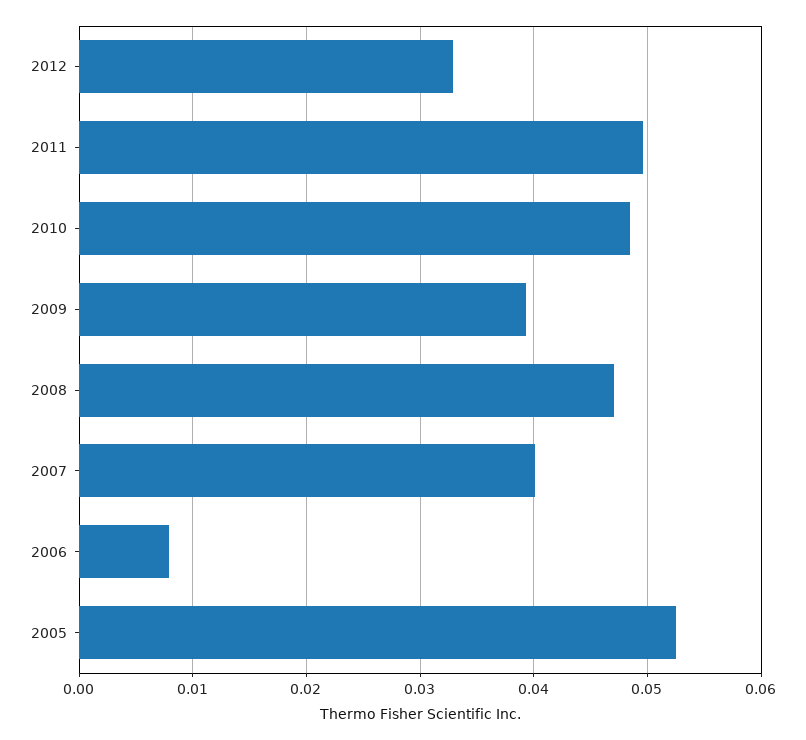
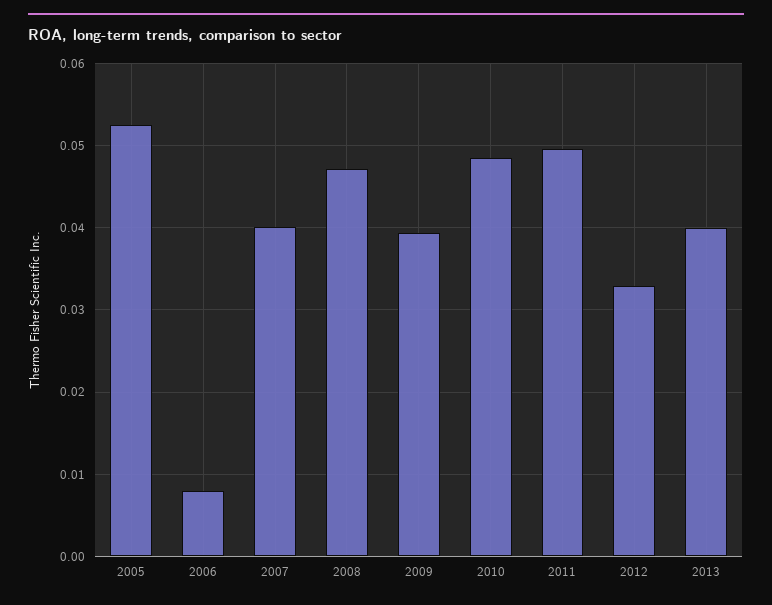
2013: none -> 0.04

